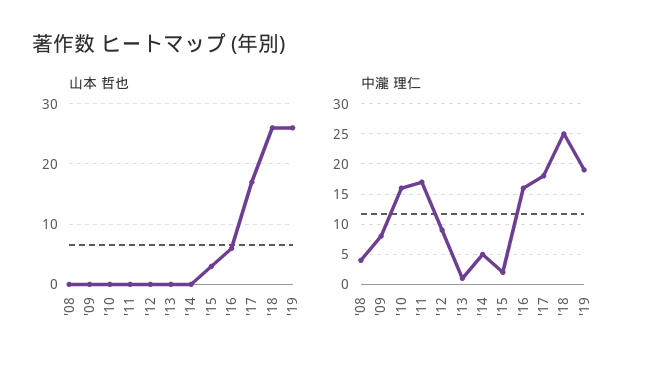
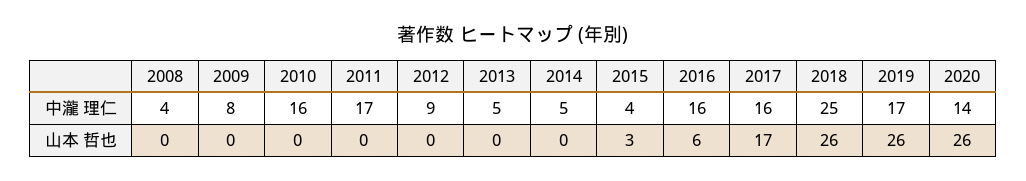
中瀧 理仁, '13: 1 -> 5
中瀧 理仁, '15: 2 -> 4
中瀧 理仁, '17: 18 -> 16
中瀧 理仁, '19: 19 -> 17
中瀧 理仁, 2020: none -> 14
山本 哲也, 2020: none -> 26

